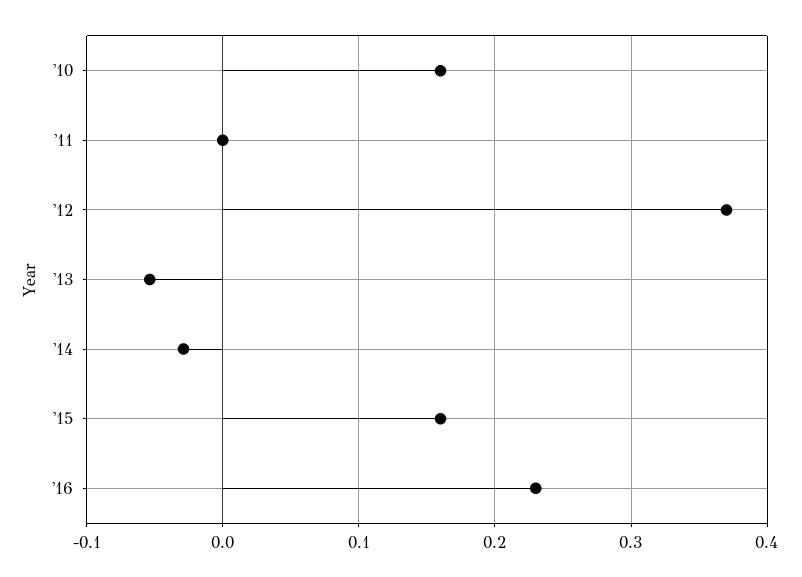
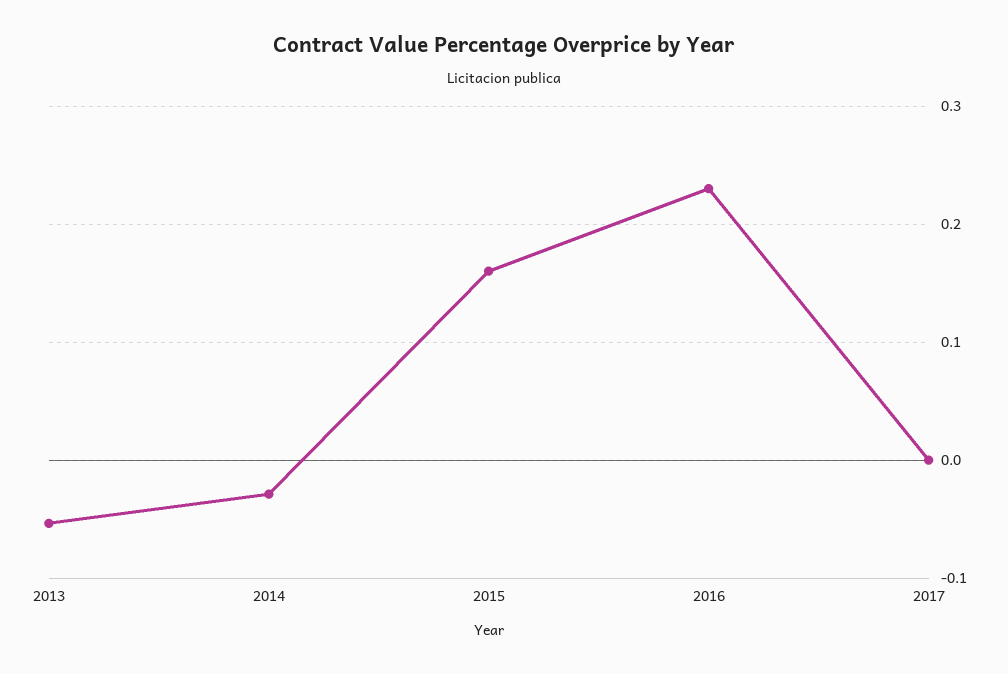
'10: 0.16 -> none
'11: 0 -> none
'12: 0.37 -> none
2017: none -> 0

